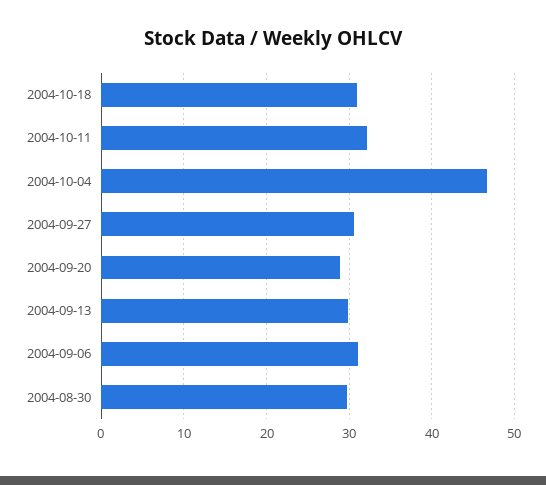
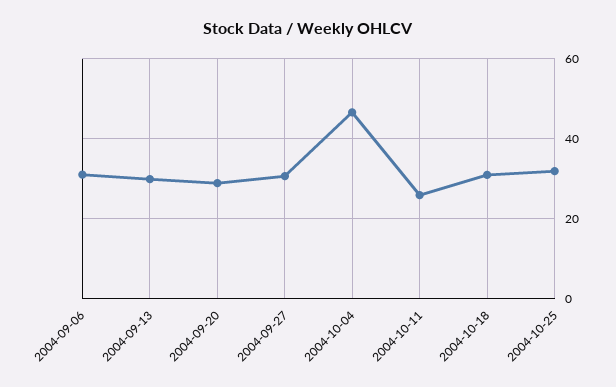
2004-10-11: 32 -> 26
2004-08-30: 30 -> none
2004-10-25: none -> 32

